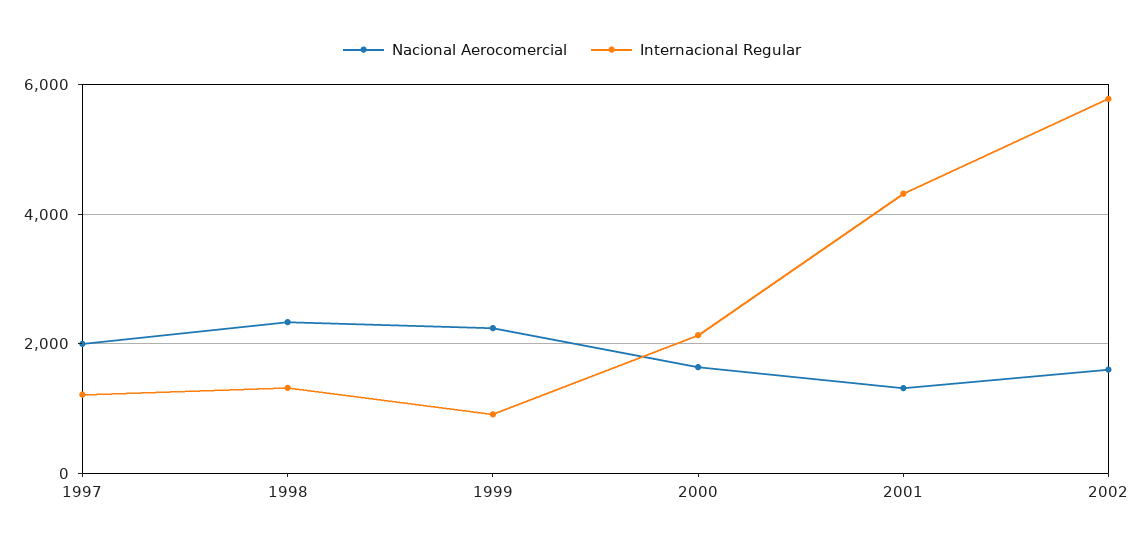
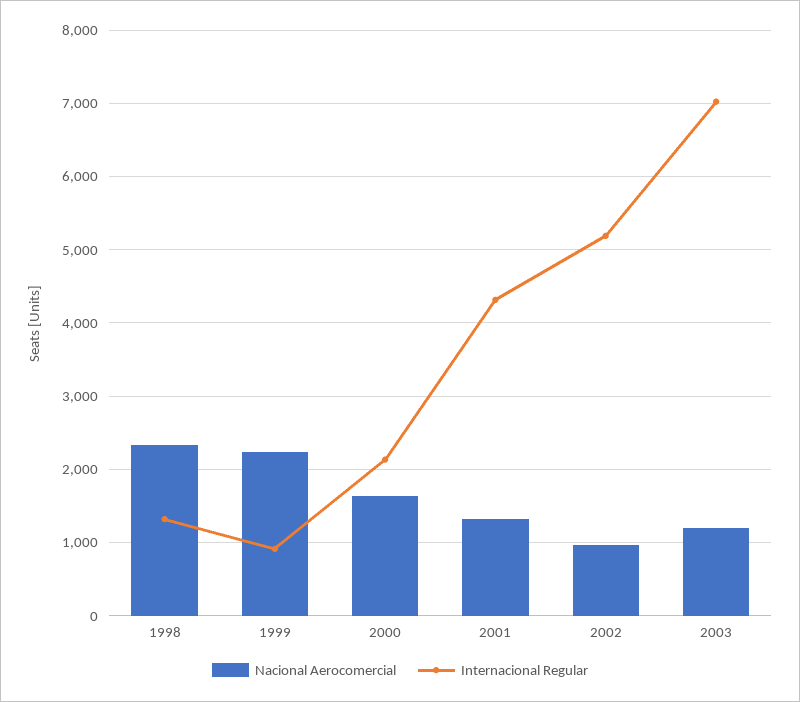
Nacional Aerocomercial, 1997: 2000 -> none
Internacional Regular, 1997: 1200 -> none
Nacional Aerocomercial, 2002: 1600 -> 1000
Internacional Regular, 2002: 5800 -> 5200
Nacional Aerocomercial, 2003: none -> 1200
Internacional Regular, 2003: none -> 7000

